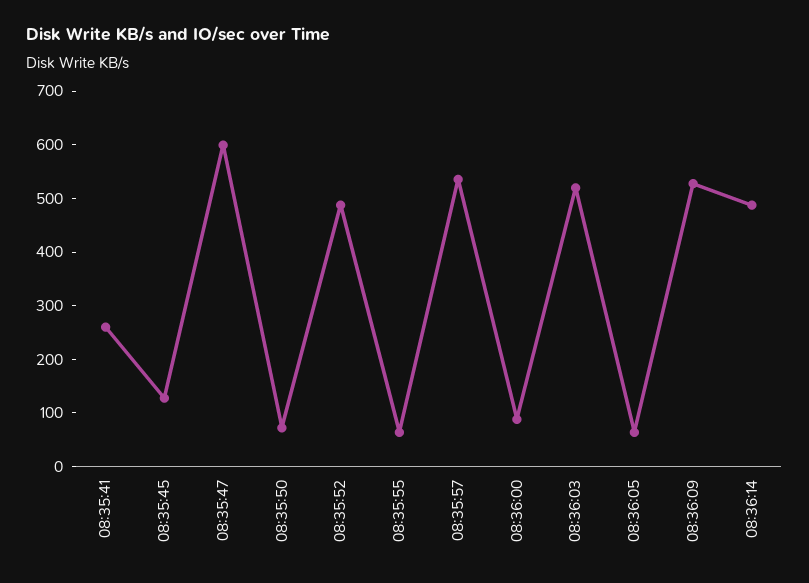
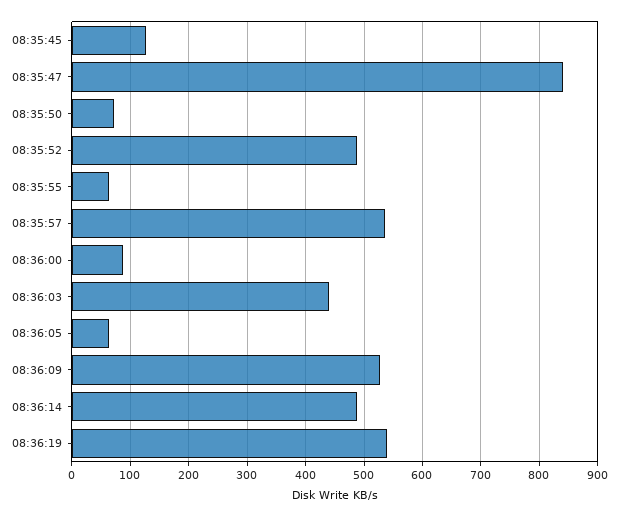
08:35:41: 260 -> none
08:35:47: 600 -> 840
08:36:03: 520 -> 440
08:36:19: none -> 540

